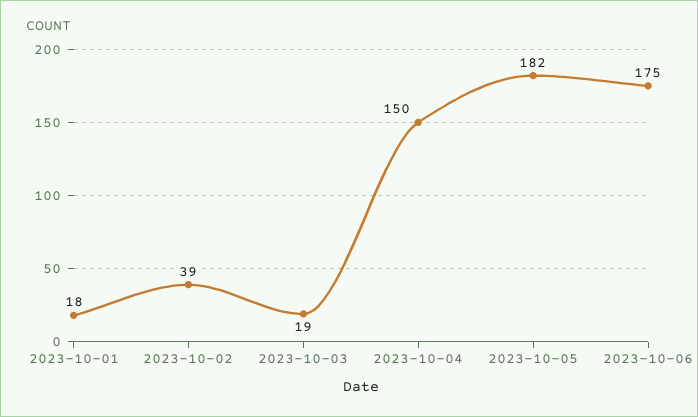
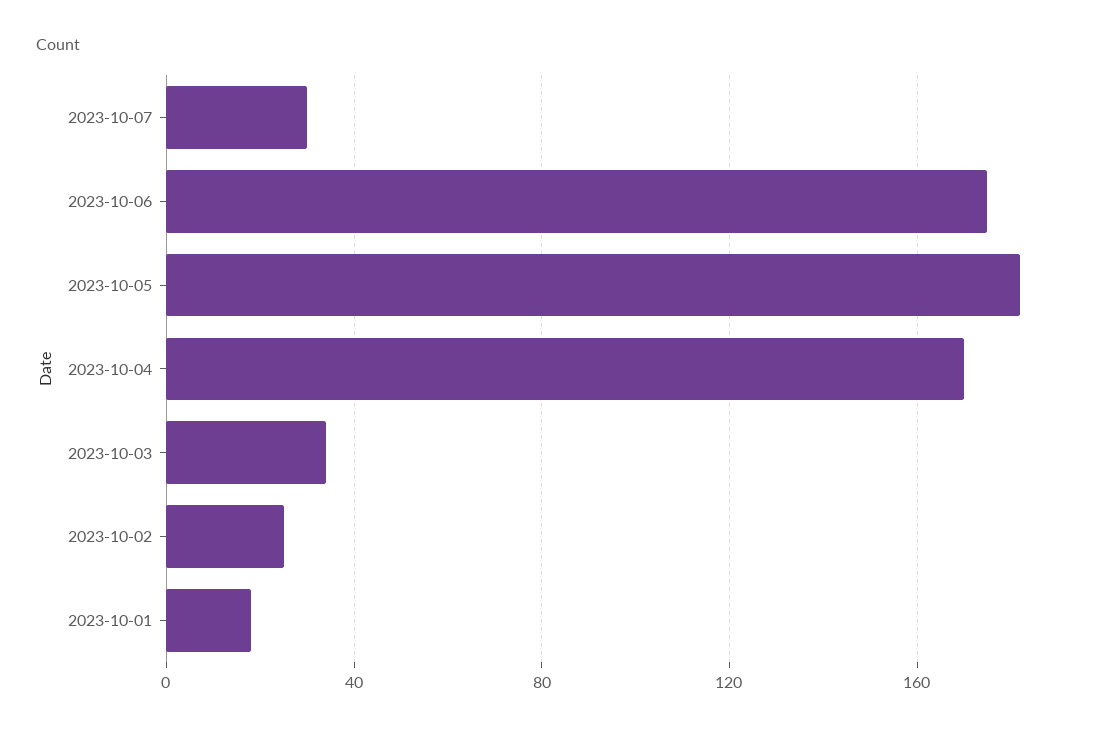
2023-10-02: 39 -> 25
2023-10-03: 19 -> 35
2023-10-04: 150 -> 170
2023-10-07: none -> 30

